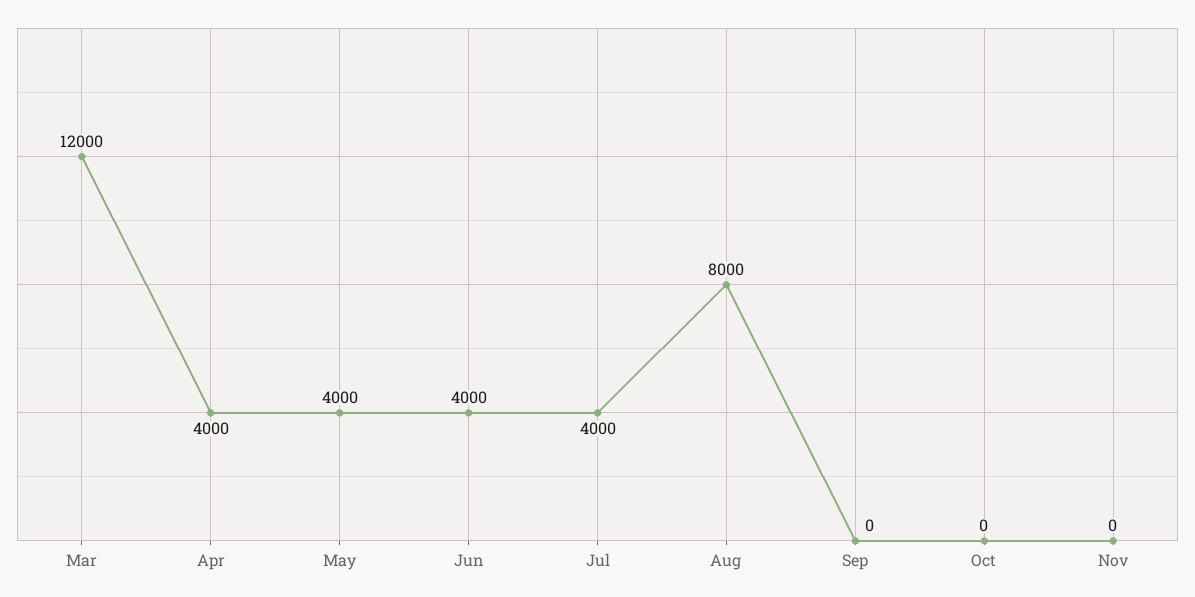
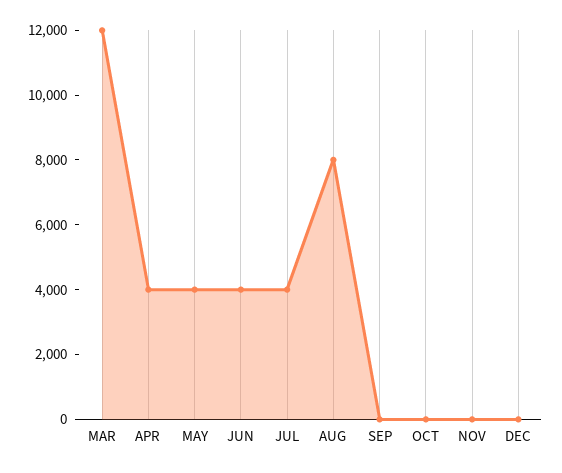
DEC: none -> 0

